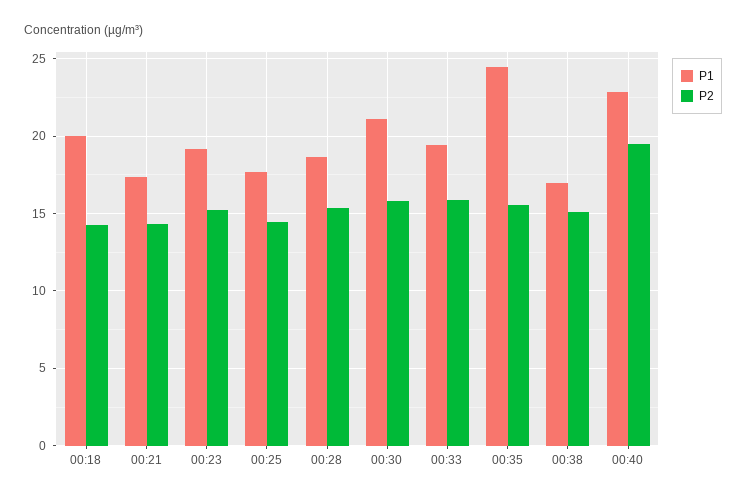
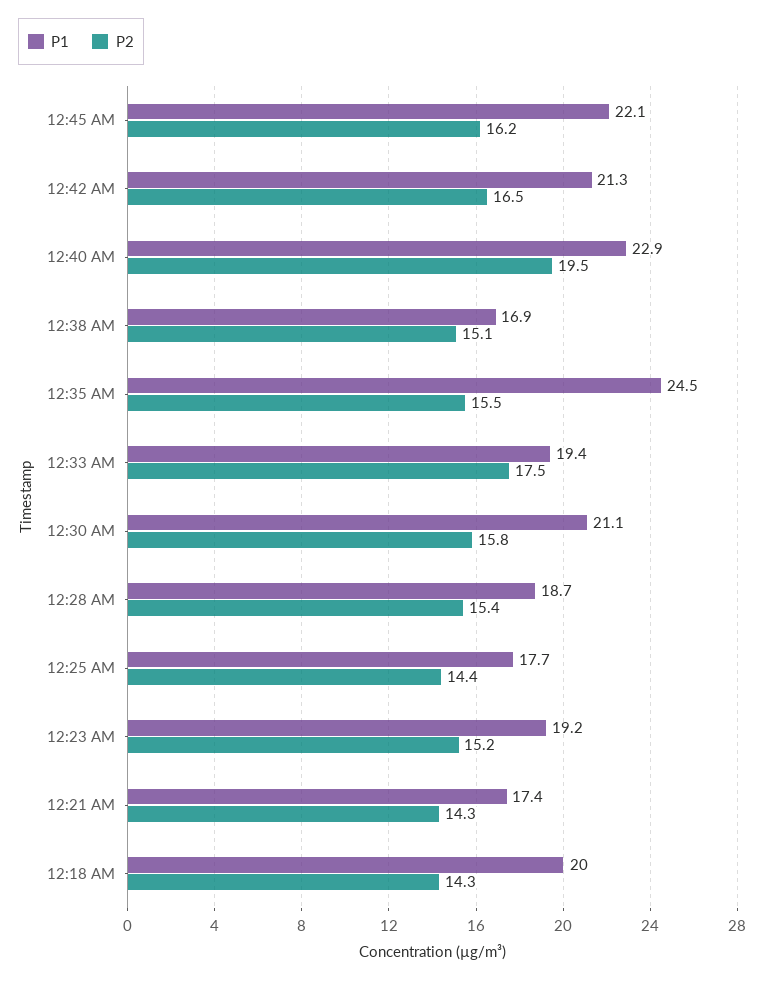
P2, 00:33: 16 -> 17.5
P1, 12:45 AM: none -> 22.1
P2, 12:45 AM: none -> 16.2
P1, 12:42 AM: none -> 21.3
P2, 12:42 AM: none -> 16.5

